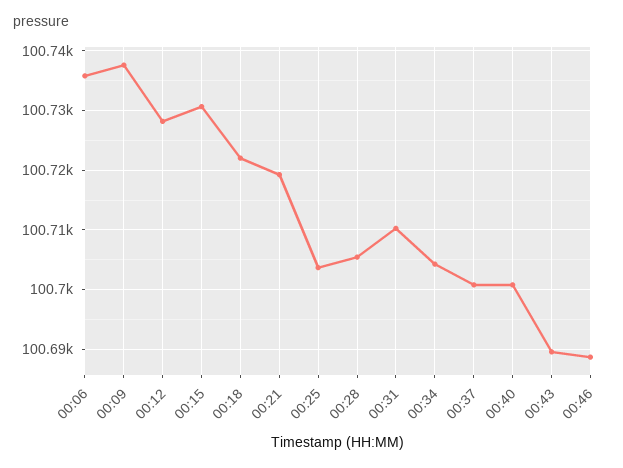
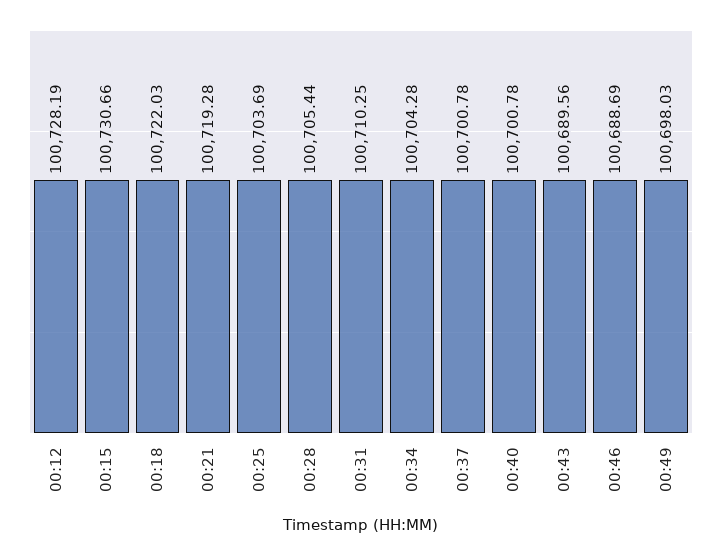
00:06: 100736 -> none
00:09: 100738 -> none
00:49: none -> 100698.03

